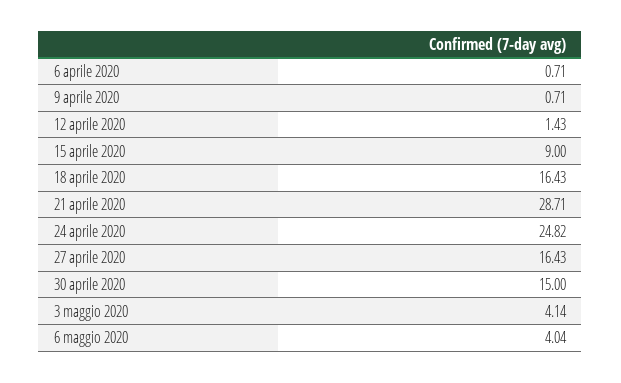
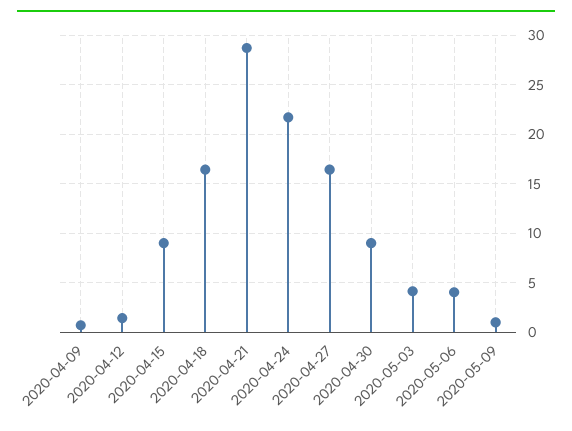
6 aprile 2020: 0.71 -> none
24 aprile 2020: 24.82 -> 22
30 aprile 2020: 15 -> 9
2020-05-09: none -> 1

